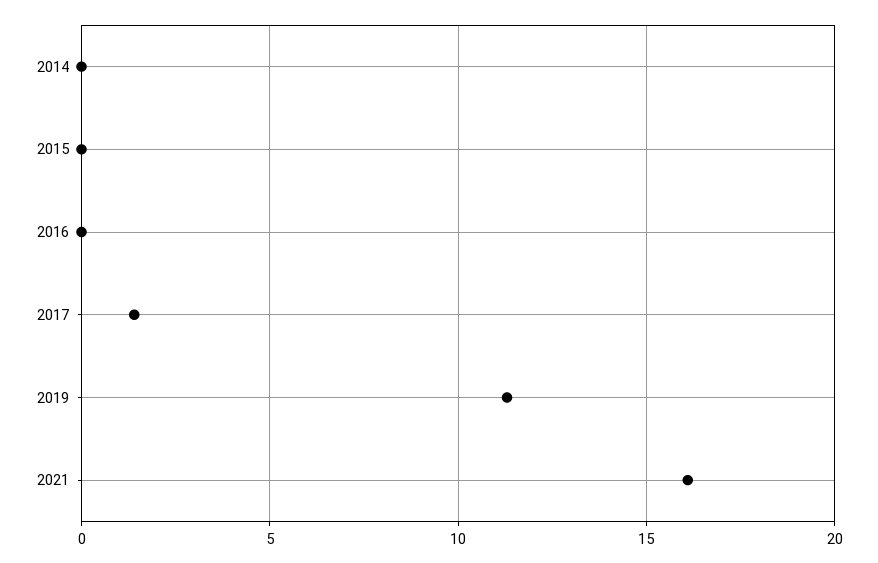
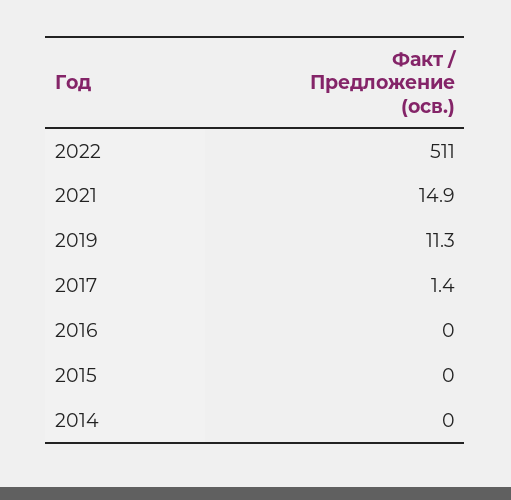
2021: 16 -> 14.9
2022: none -> 511

